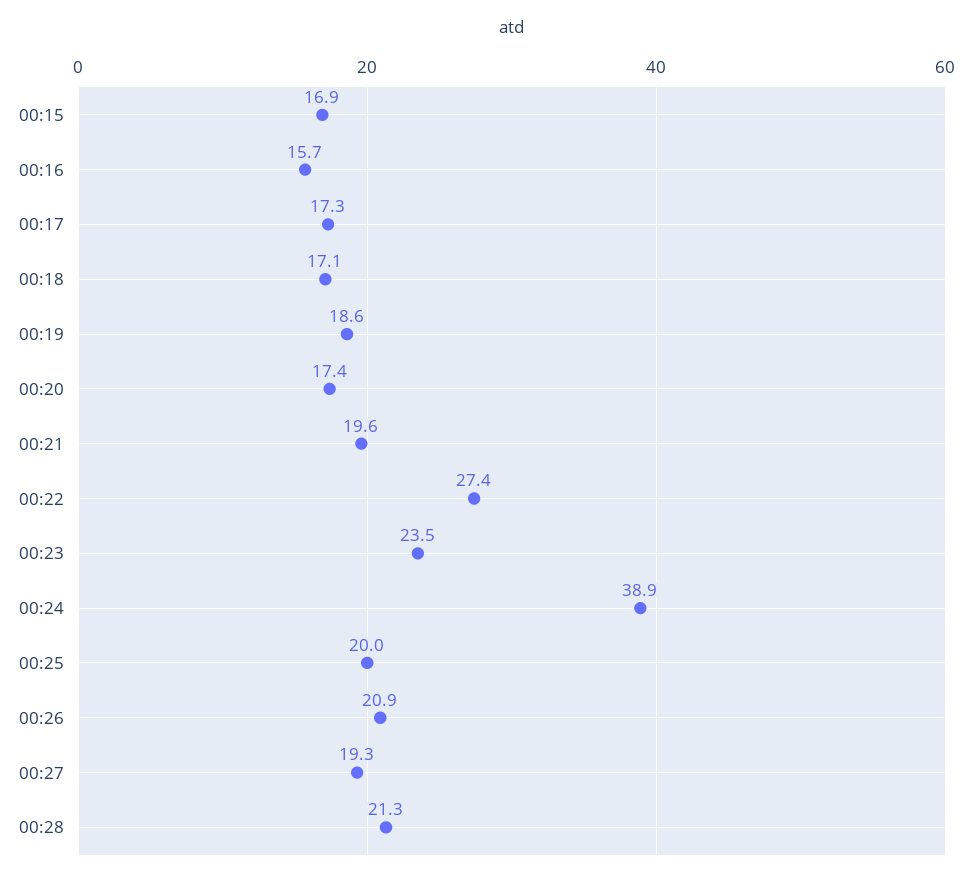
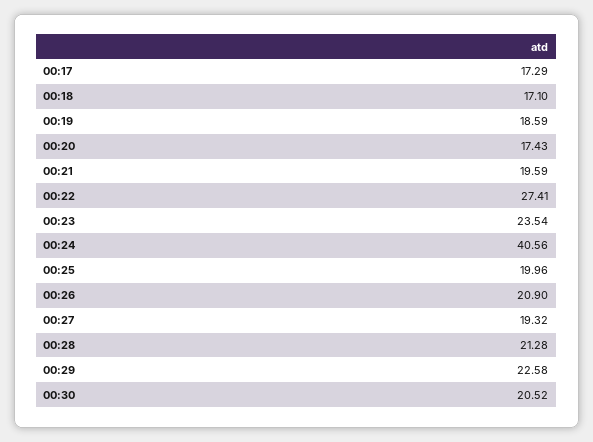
00:15: 16.9 -> none
00:16: 15.7 -> none
00:24: 38.9 -> 40.56
00:29: none -> 22.58
00:30: none -> 20.52

